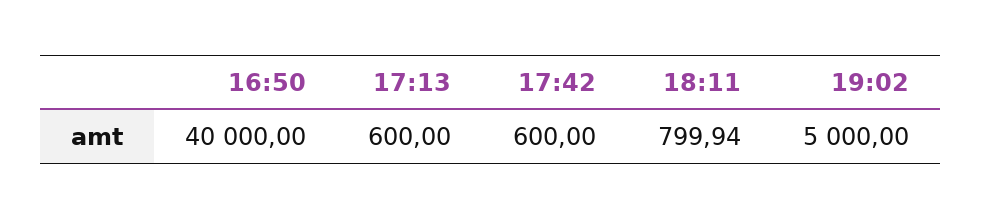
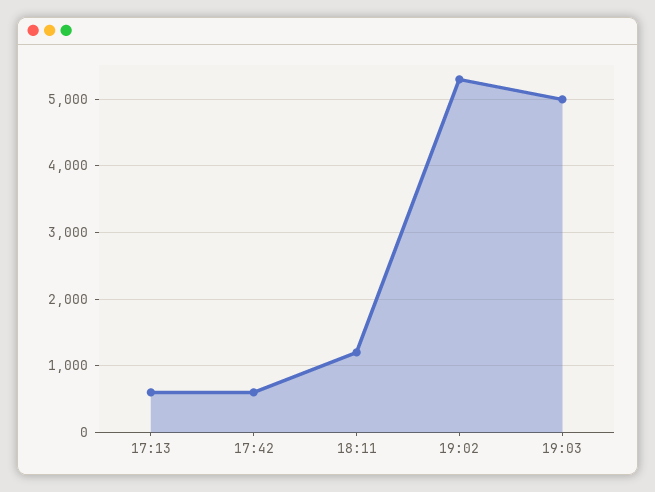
16:50: 40000 -> none
18:11: 799.94 -> 1200
19:02: 5000 -> 5300
19:03: none -> 5000

